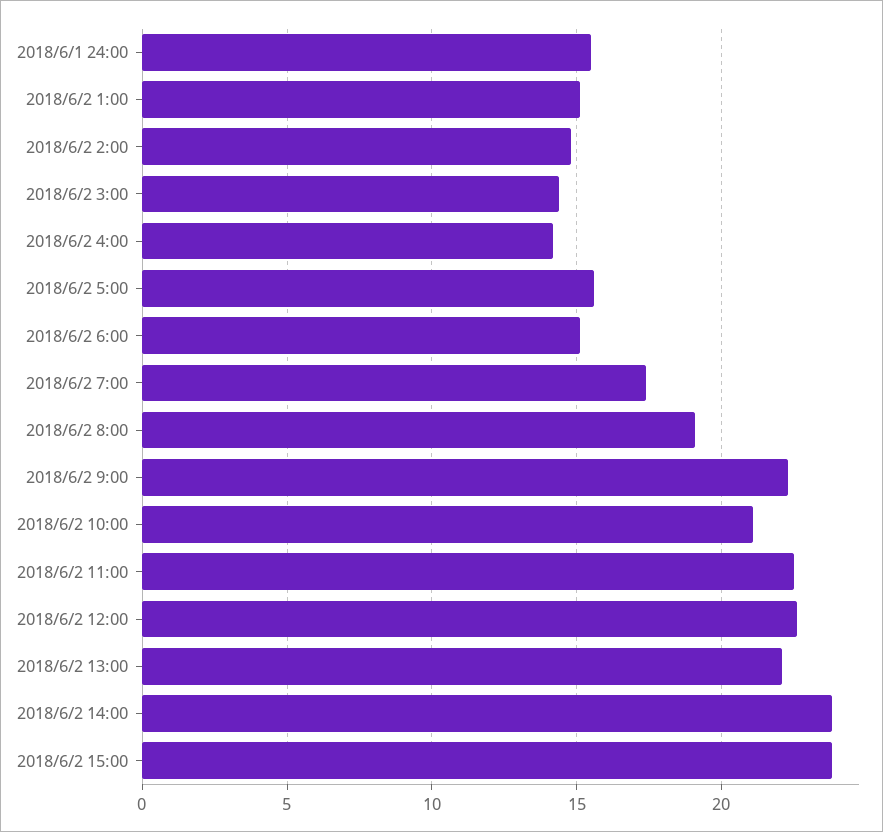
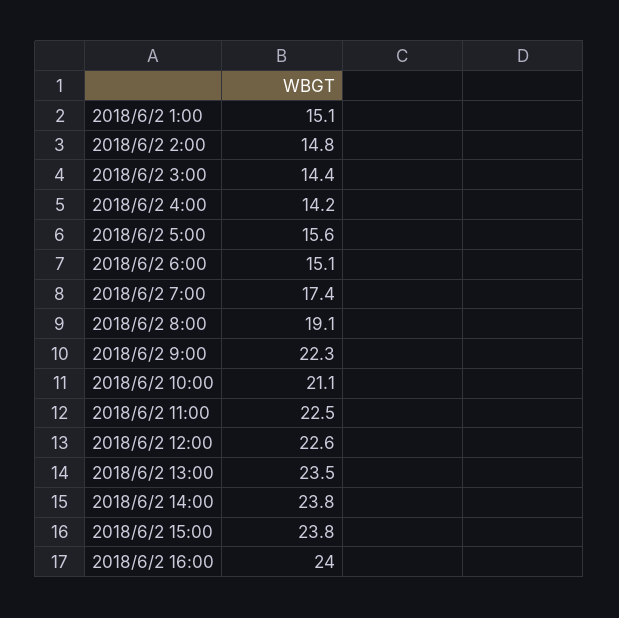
2018/6/1 24:00: 15.5 -> none
2018/6/2 13:00: 22 -> 23.5
2018/6/2 16:00: none -> 24

